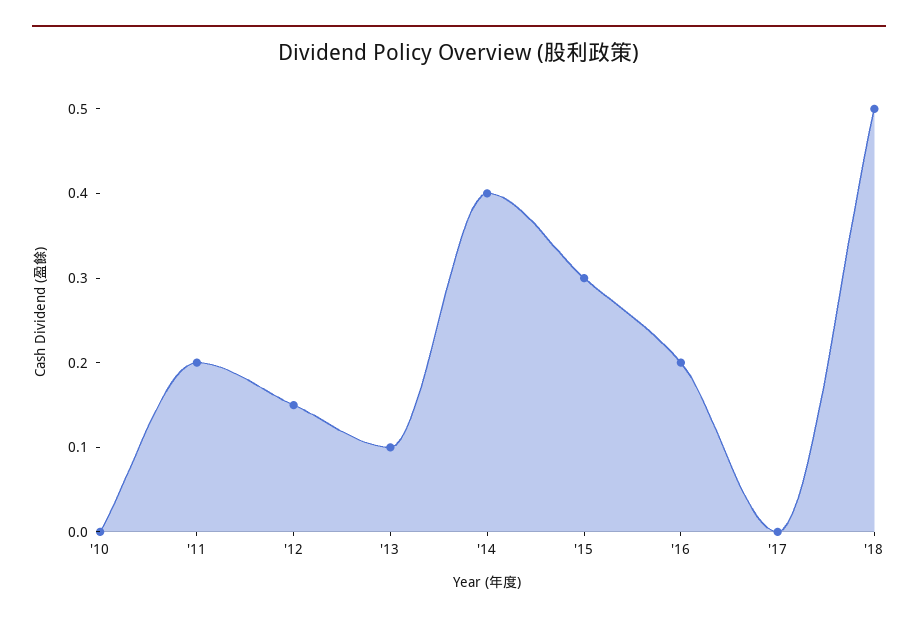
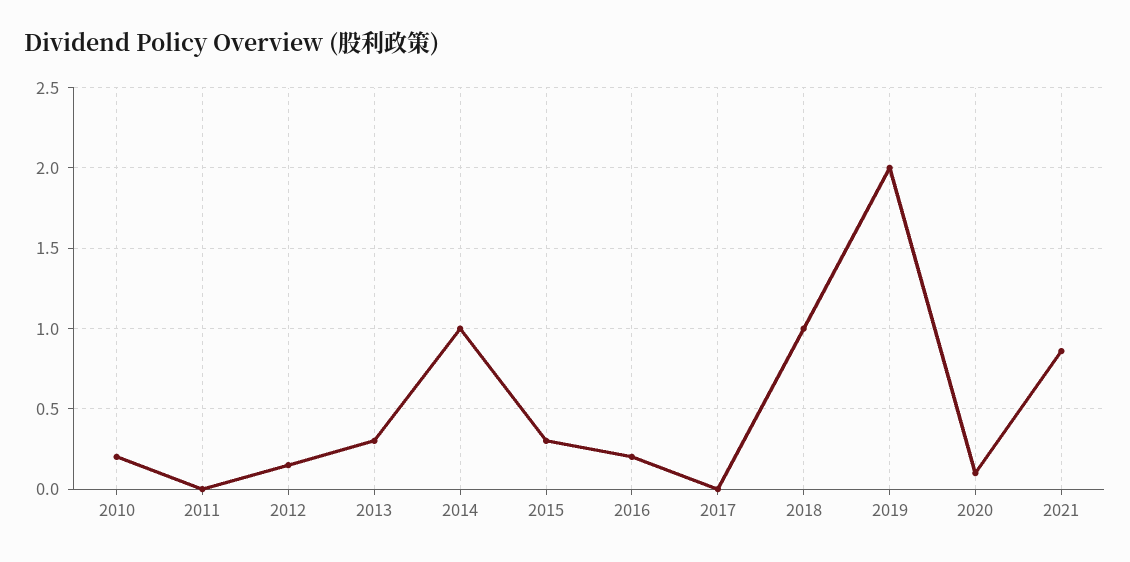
'10: 0 -> 0.2
'11: 0.2 -> 0
'13: 0.1 -> 0.3
'14: 0.4 -> 1
'18: 0.5 -> 1
2019: none -> 2
2020: none -> 0.1
2021: none -> 0.85

